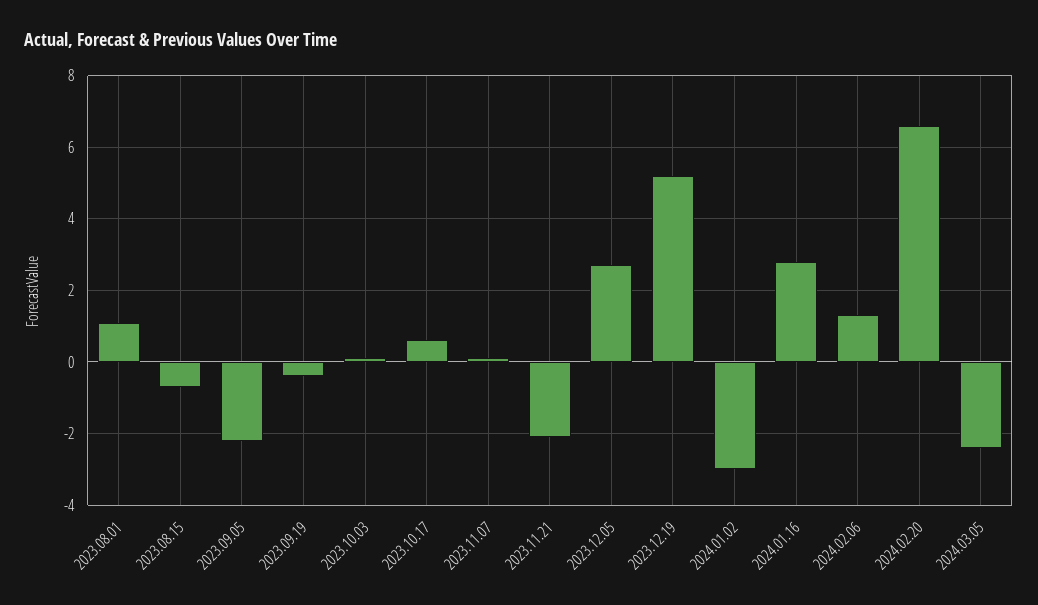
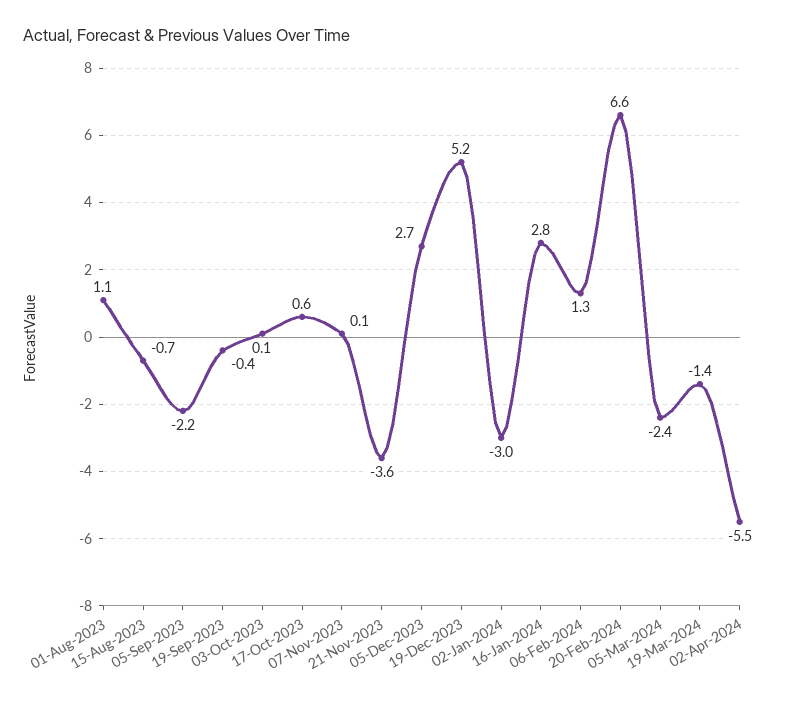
2023.11.21: -2 -> -3.6
19-Mar-2024: none -> -1.4
02-Apr-2024: none -> -5.5

